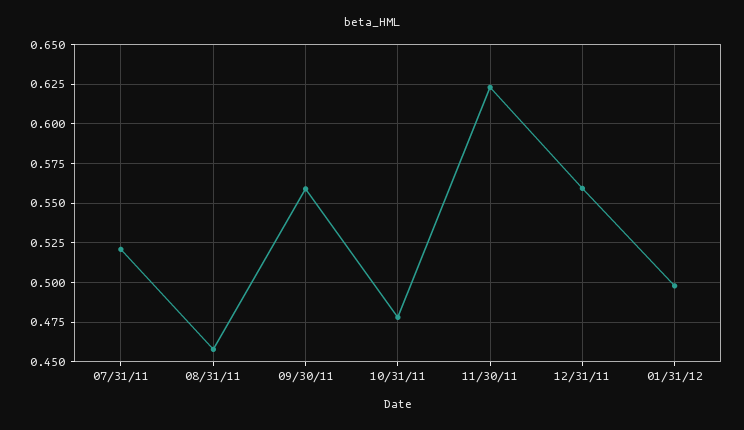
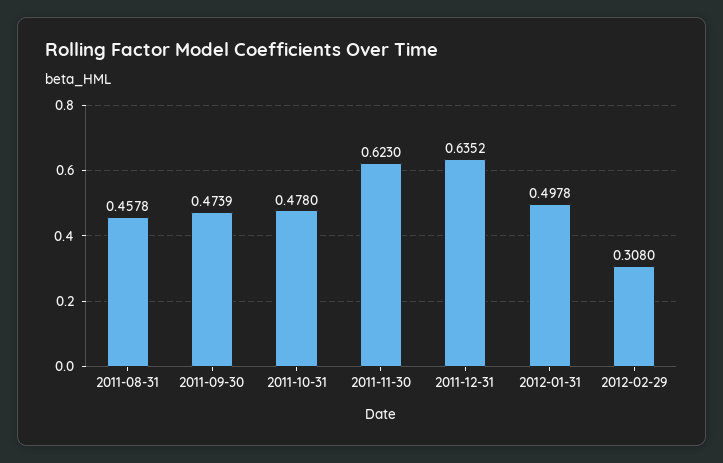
07/31/11: 0.52 -> none
09/30/11: 0.56 -> 0.4739
12/31/11: 0.56 -> 0.6352
2012-02-29: none -> 0.308

